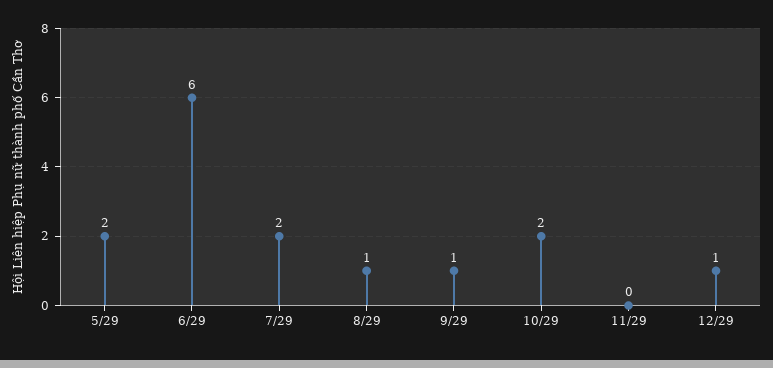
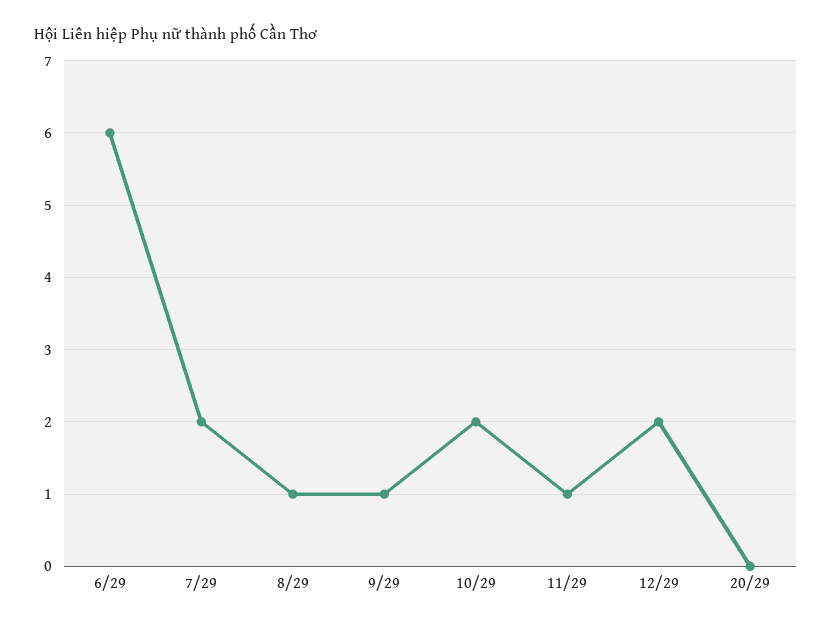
5/29: 2 -> none
11/29: 0 -> 1
12/29: 1 -> 2
20/29: none -> 0

